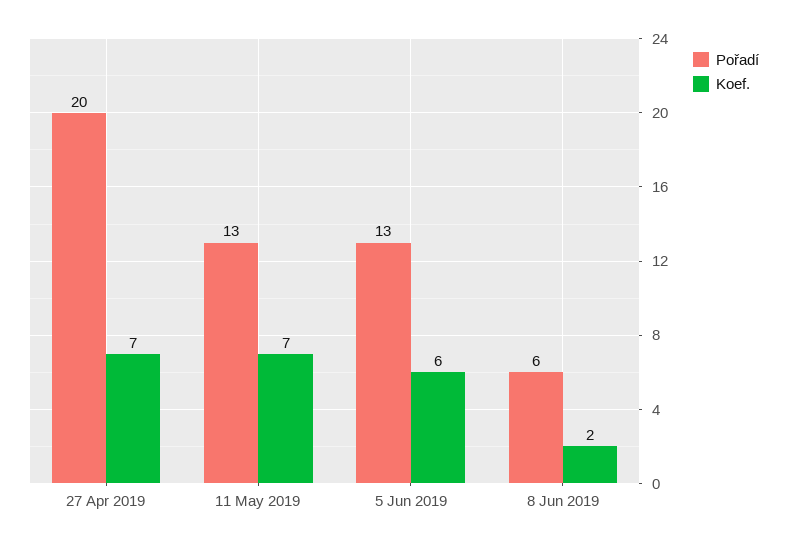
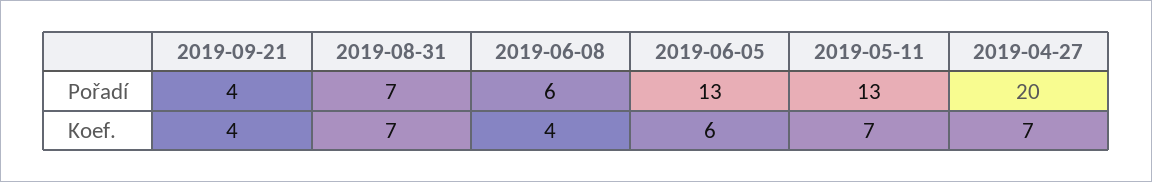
Koef., 8 Jun 2019: 2 -> 4
Pořadí, 2019-09-21: none -> 4
Pořadí, 2019-08-31: none -> 7
Koef., 2019-09-21: none -> 4
Koef., 2019-08-31: none -> 7

